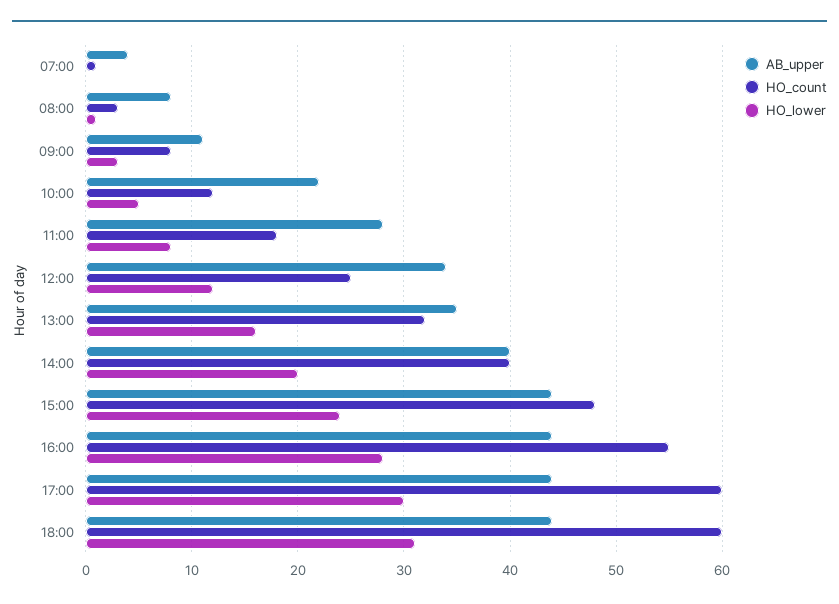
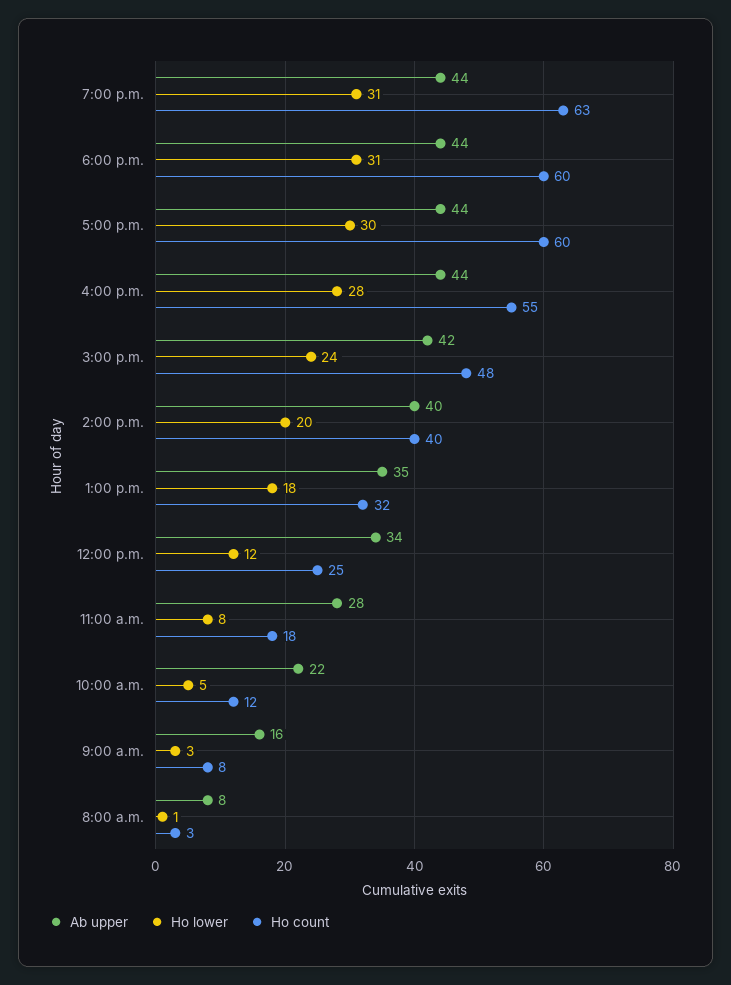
AB_upper, 07:00: 4 -> none
HO_count, 07:00: 1 -> none
HO_lower, 07:00: 0 -> none
AB_upper, 09:00: 11 -> 16
HO_lower, 13:00: 16 -> 18
AB_upper, 15:00: 44 -> 42
AB_upper, 7:00 p.m.: none -> 44
HO_lower, 7:00 p.m.: none -> 31
HO_count, 7:00 p.m.: none -> 63

